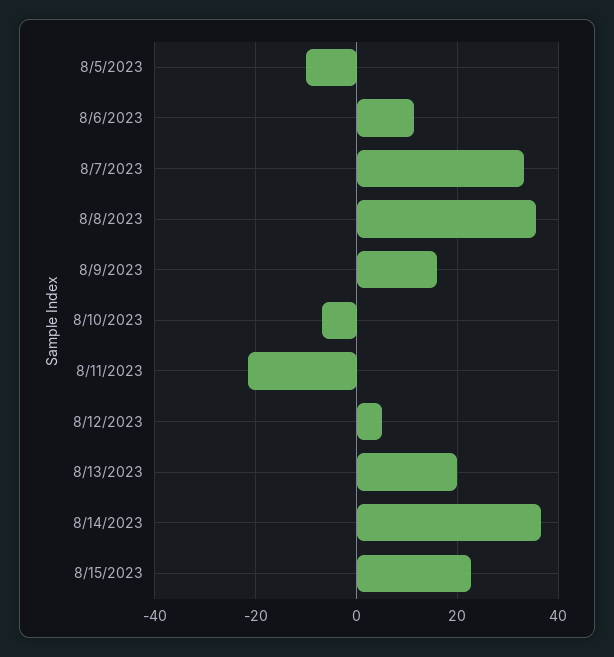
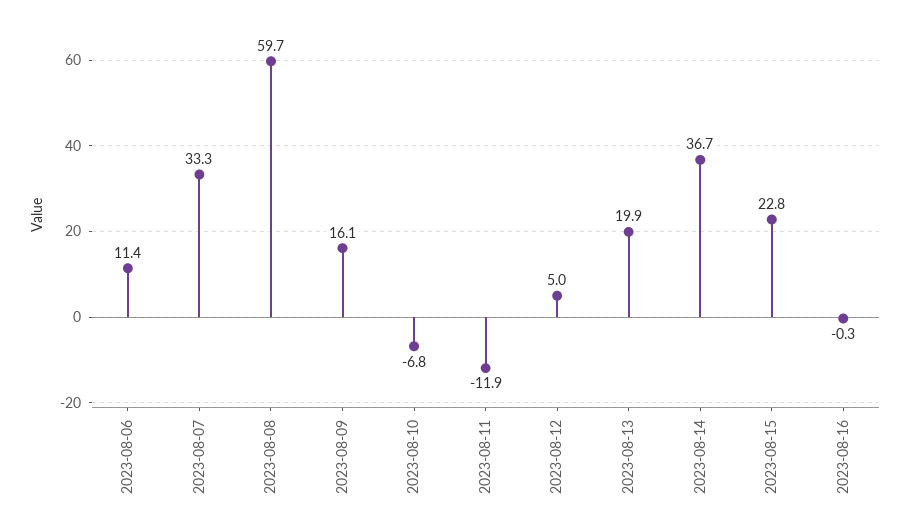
8/5/2023: -10 -> none
8/8/2023: 36 -> 59.7
8/11/2023: -22 -> -11.9
2023-08-16: none -> -0.3

